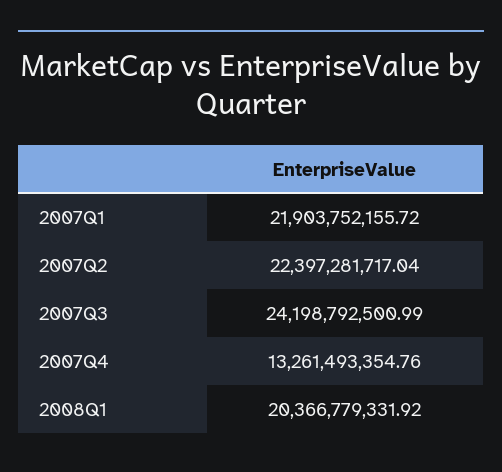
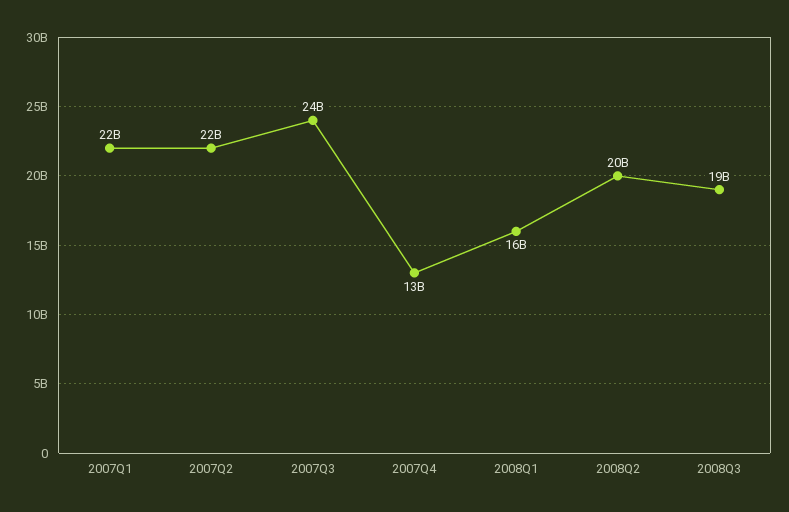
2008Q1: 20366779331.92 -> 16000000000
2008Q2: none -> 20000000000
2008Q3: none -> 19000000000

